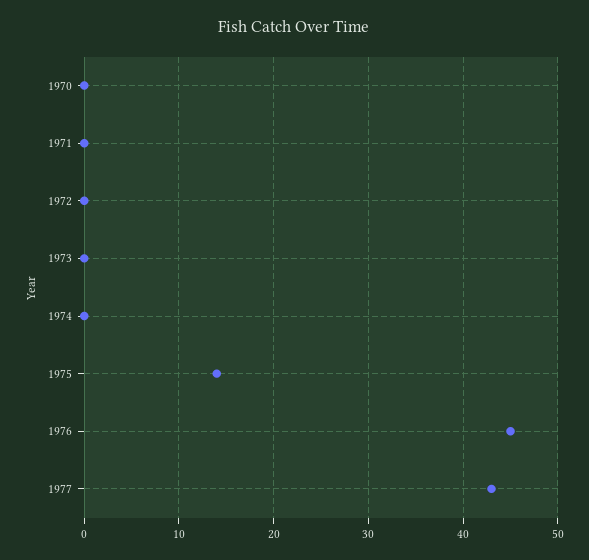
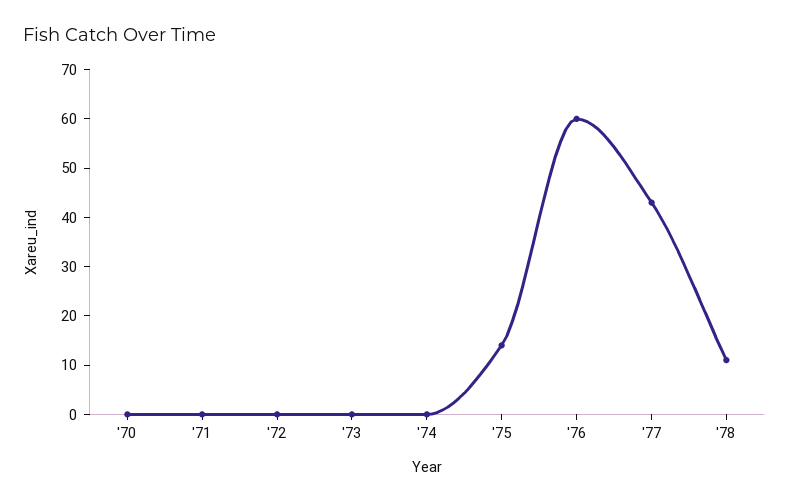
1976: 45 -> 60
'78: none -> 10

